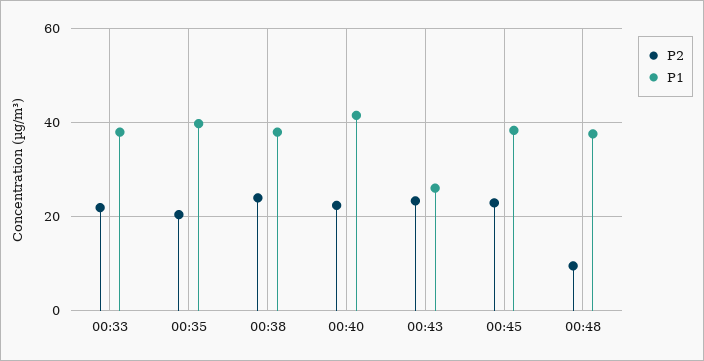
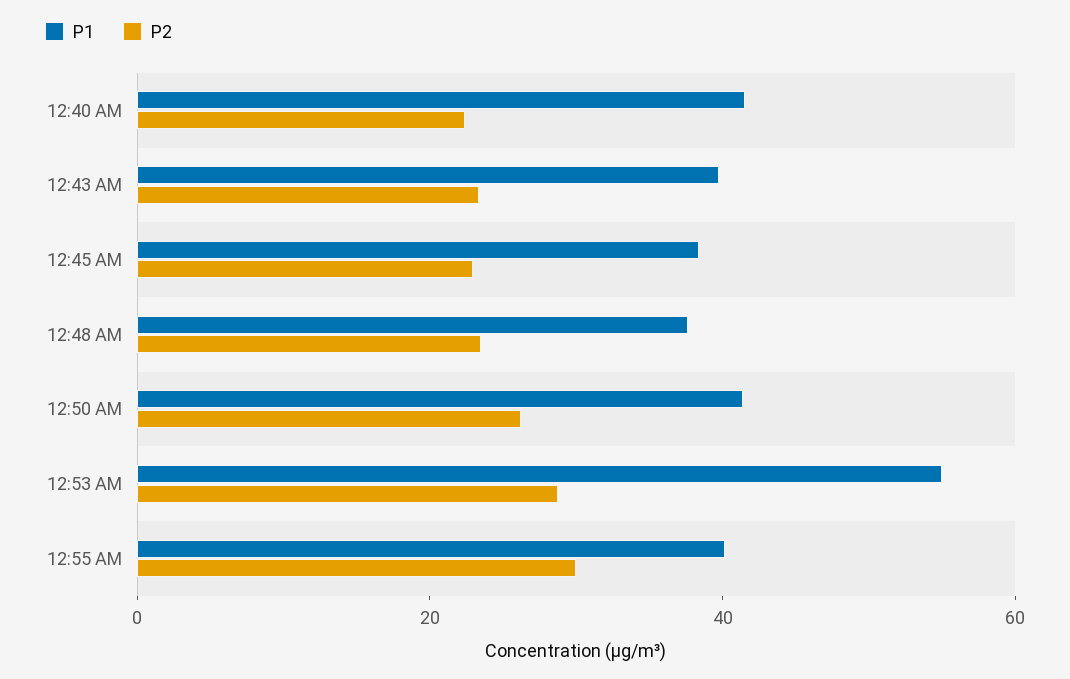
P2, 00:33: 22 -> none
P1, 00:33: 38 -> none
P2, 00:35: 20 -> none
P1, 00:35: 40 -> none
P2, 00:38: 24 -> none
P1, 00:38: 38 -> none
P1, 00:43: 26 -> 40
P2, 00:48: 10 -> 25
P1, 12:50 AM: none -> 40
P2, 12:50 AM: none -> 25
P1, 12:53 AM: none -> 55
P2, 12:53 AM: none -> 30
P1, 12:55 AM: none -> 40
P2, 12:55 AM: none -> 30

